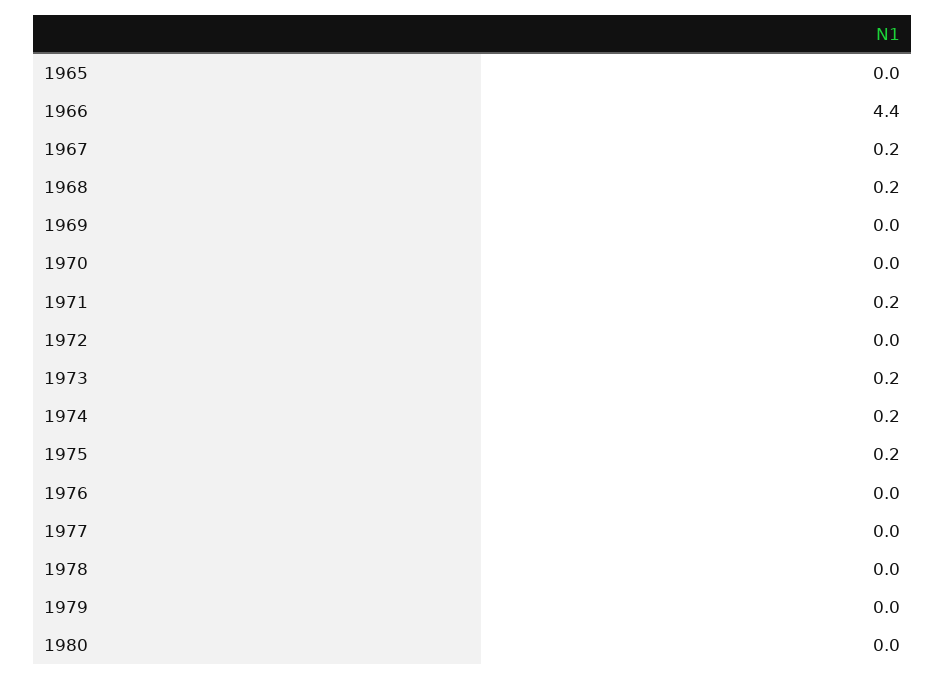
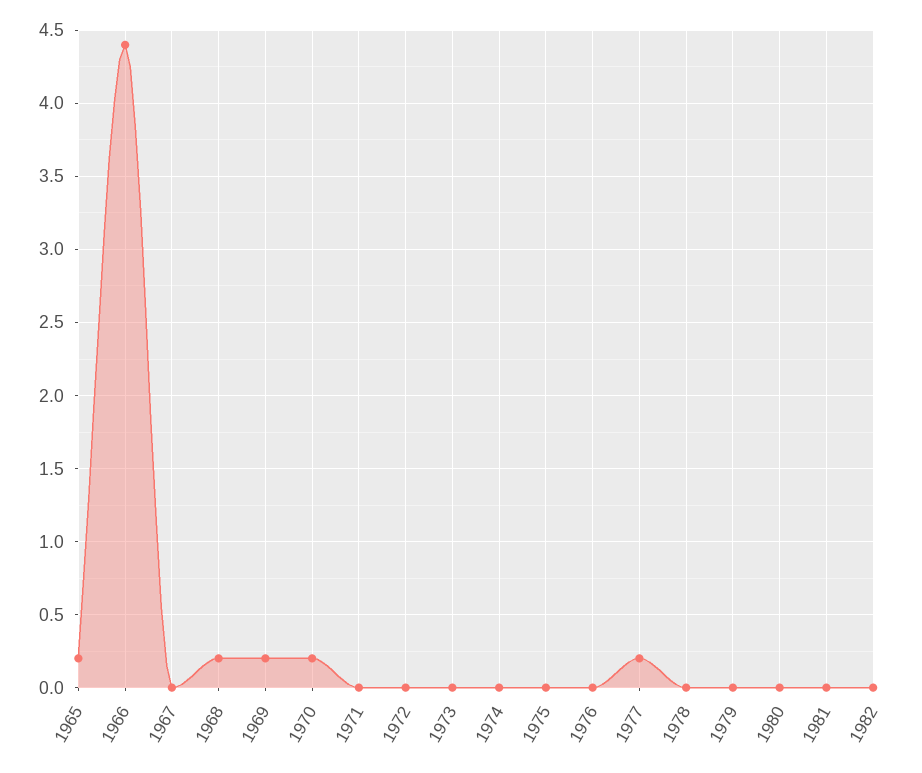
1965: 0 -> 0.2
1967: 0.2 -> 0
1969: 0 -> 0.2
1970: 0 -> 0.2
1971: 0.2 -> 0
1973: 0.2 -> 0
1974: 0.2 -> 0
1975: 0.2 -> 0
1977: 0 -> 0.2
1981: none -> 0
1982: none -> 0

